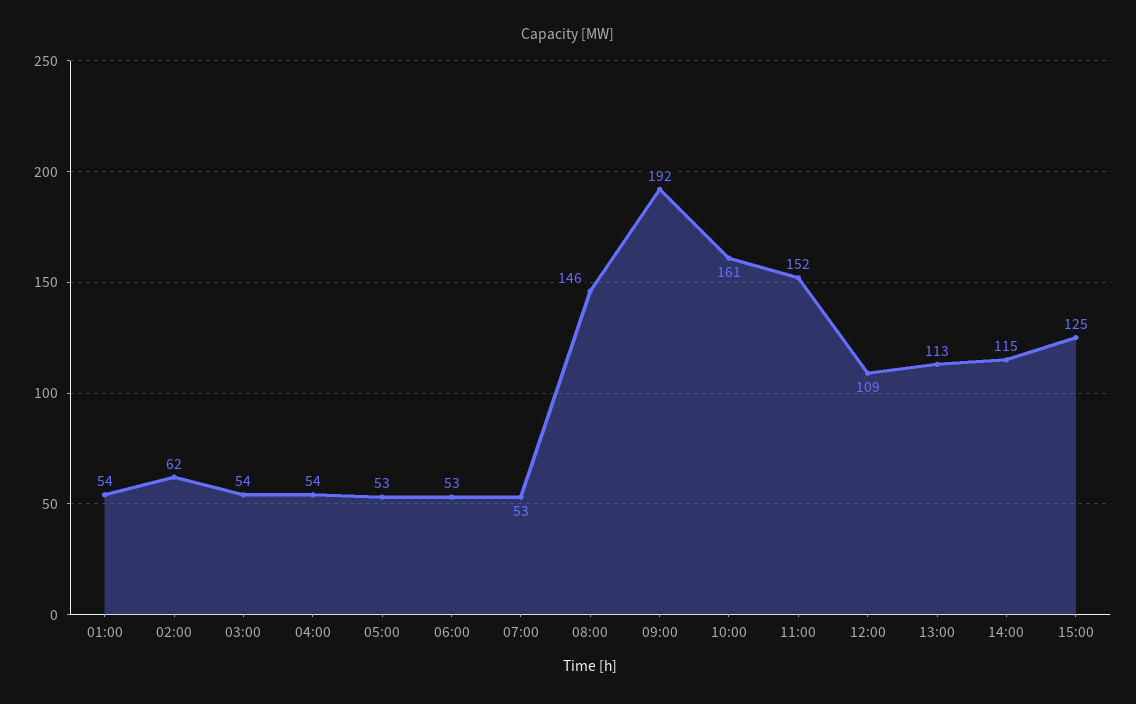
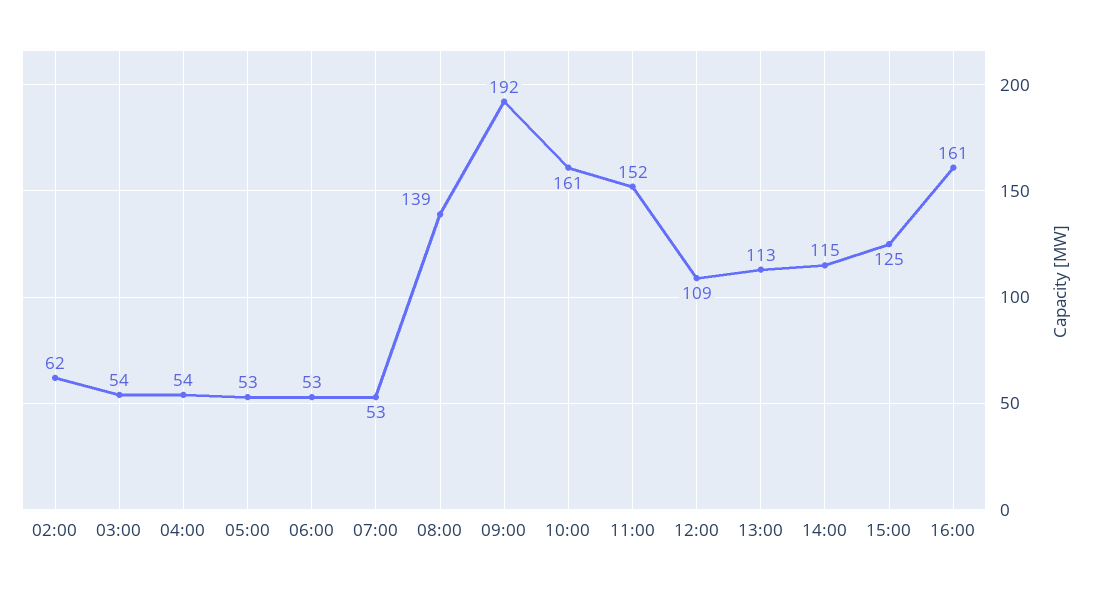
01:00: 54 -> none
08:00: 146 -> 139
16:00: none -> 161

